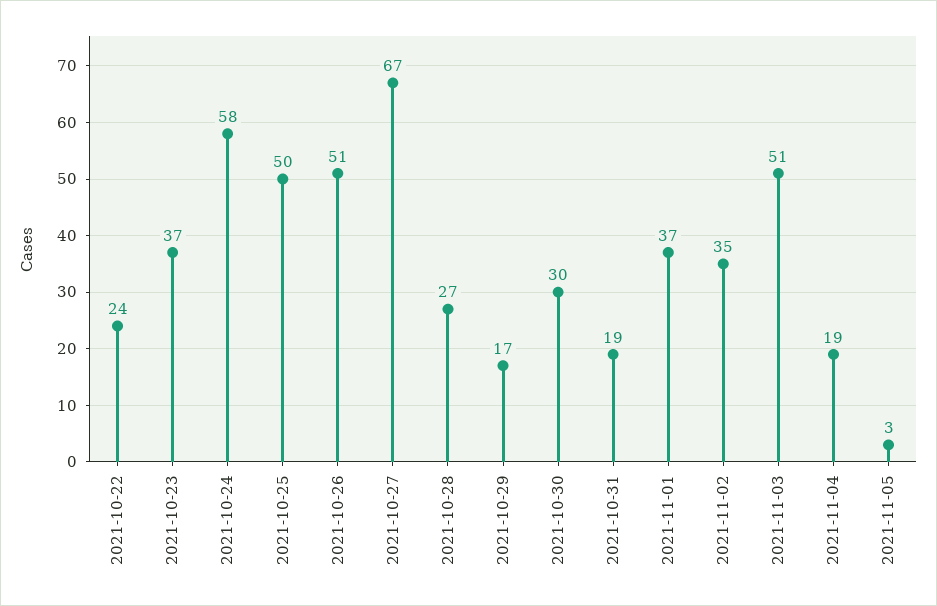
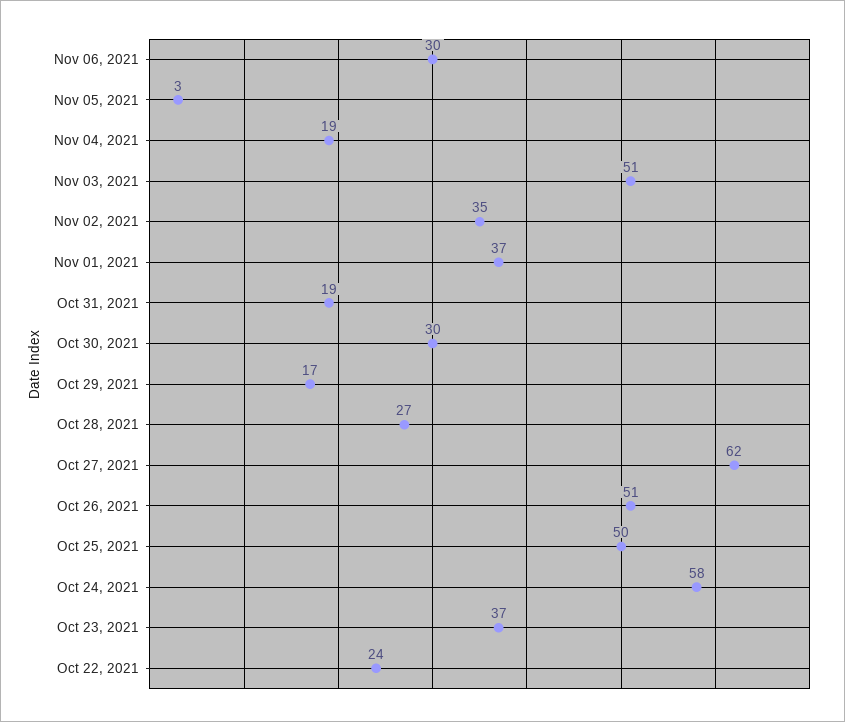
2021-10-27: 67 -> 62
Nov 06, 2021: none -> 30

